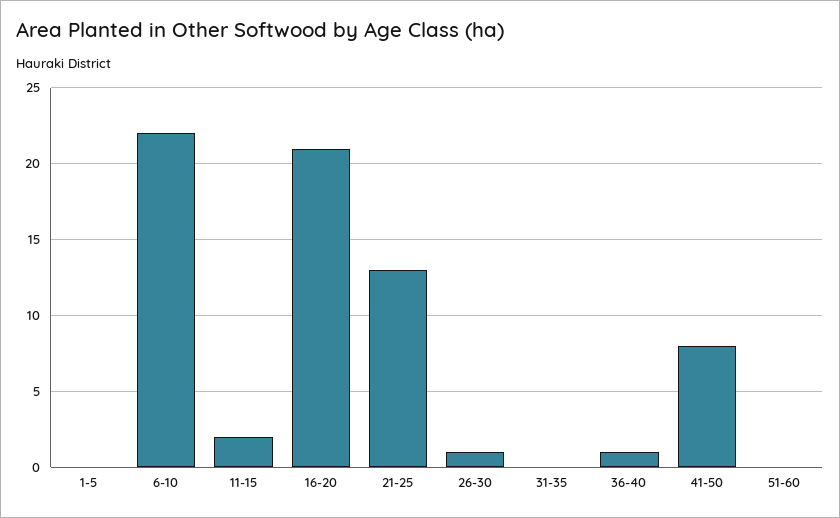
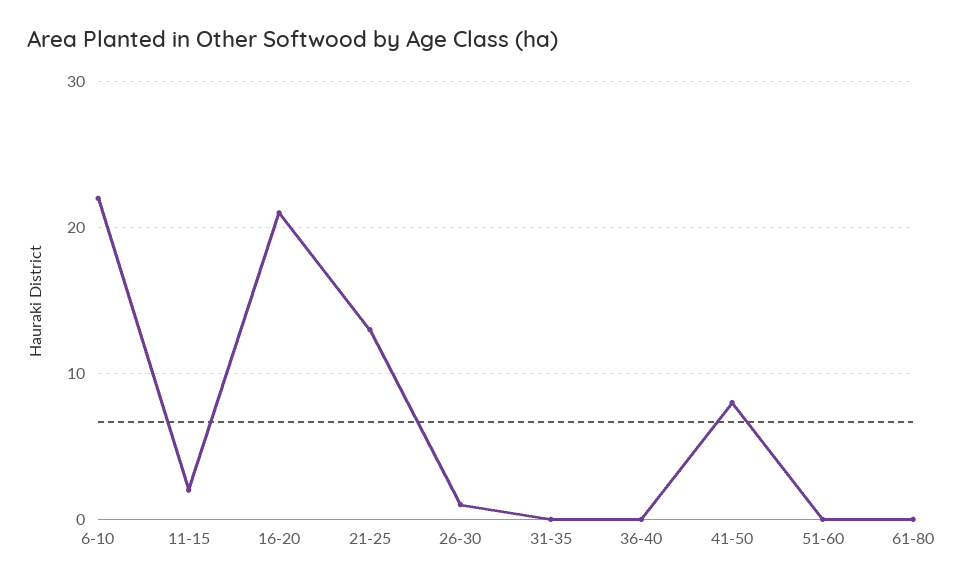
1-5: 0 -> none
36-40: 1 -> 0
61-80: none -> 0

